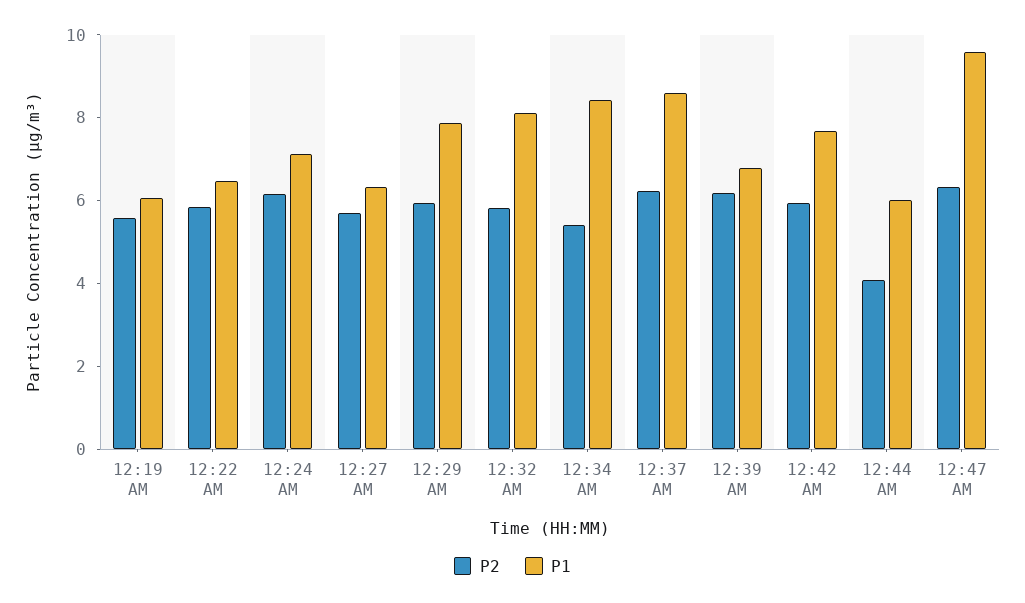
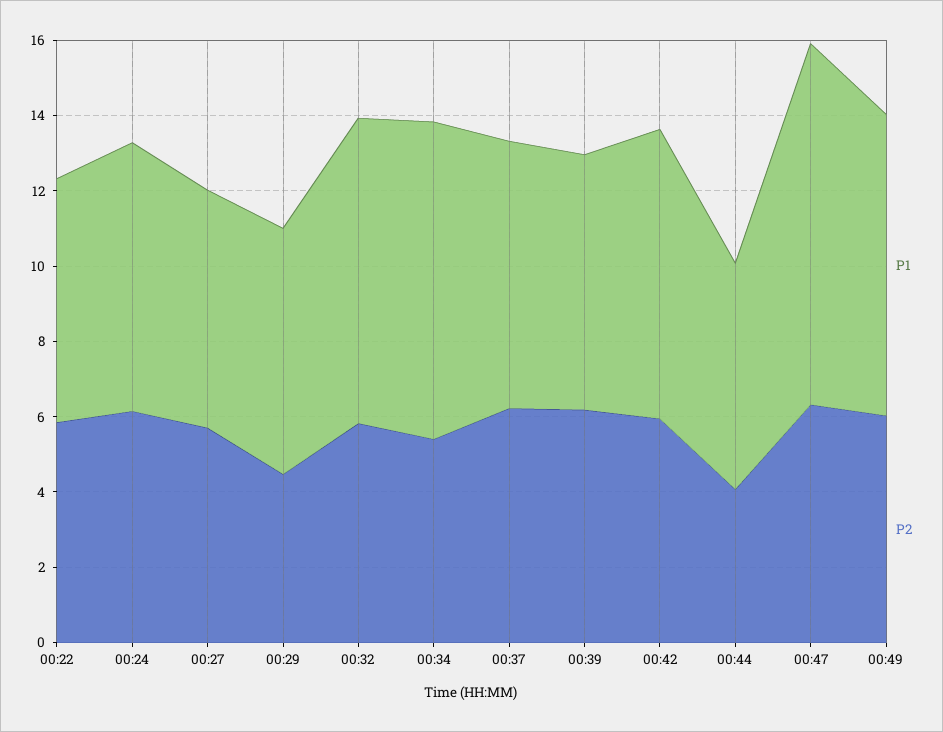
P2, 12:19 AM: 5.5 -> none
P1, 12:19 AM: 6 -> none
P2, 12:29 AM: 6 -> 4.5
P1, 12:29 AM: 8 -> 6.5
P1, 12:37 AM: 8.5 -> 7
P1, 00:49: none -> 8
P2, 00:49: none -> 6

